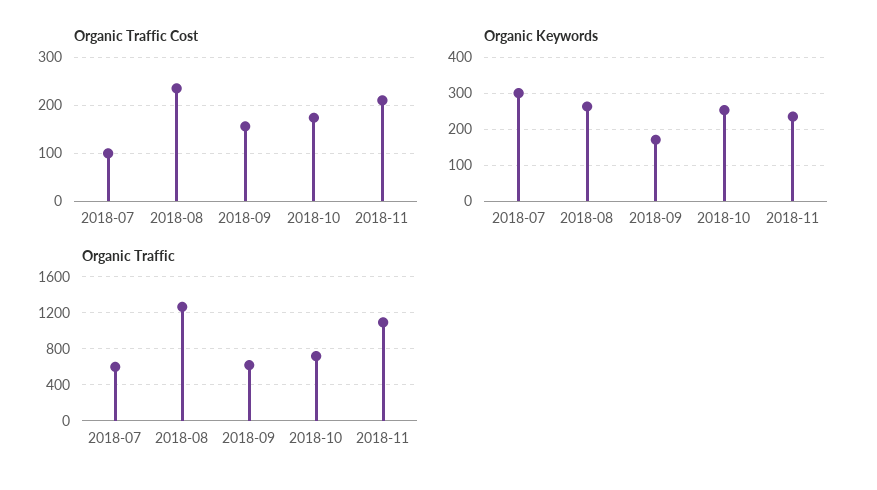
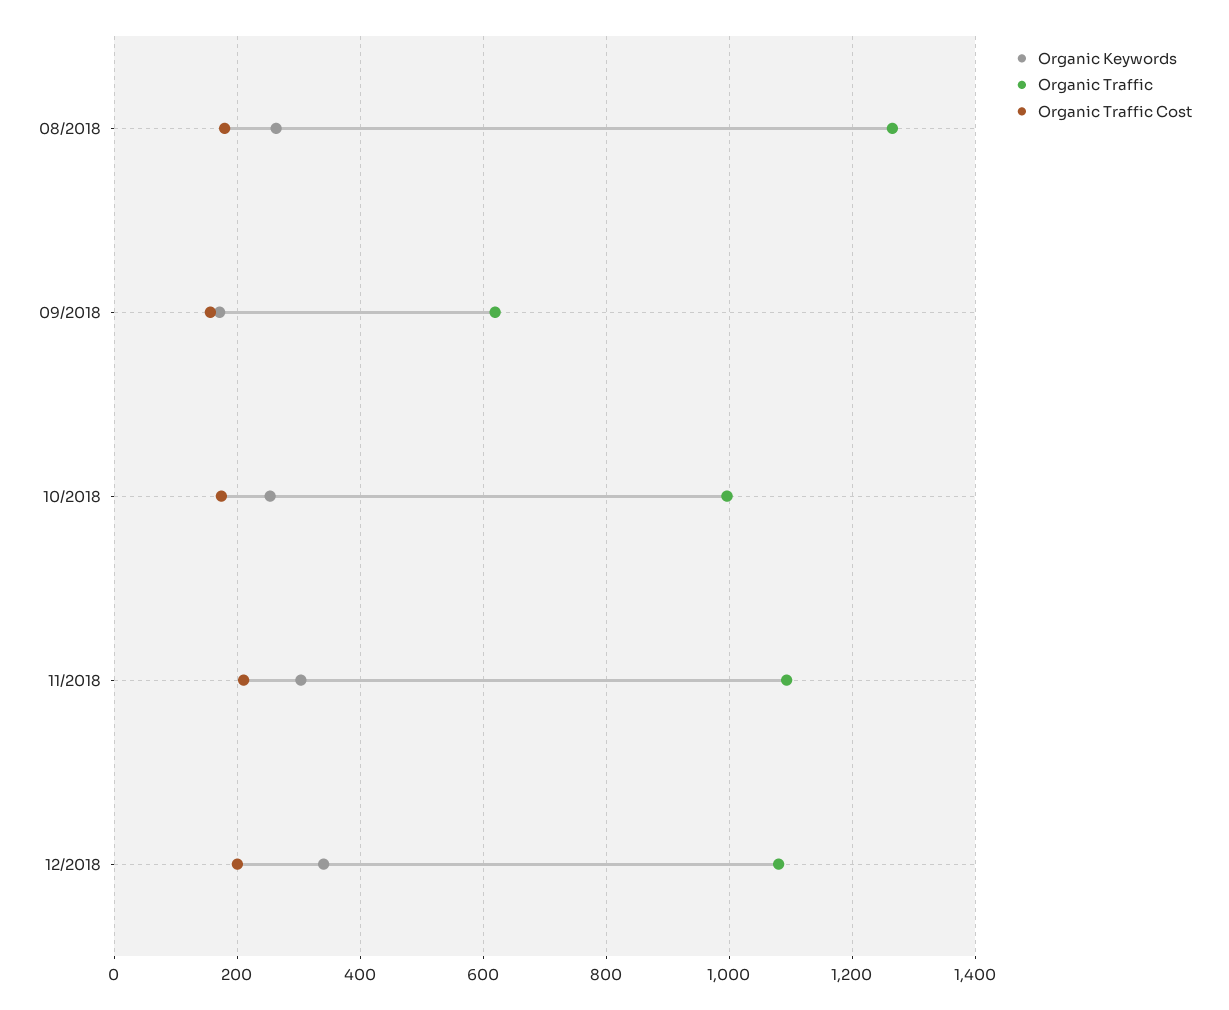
Organic Traffic Cost, 2018-07: 100 -> none
Organic Traffic Cost, 2018-08: 240 -> 180
Organic Keywords, 2018-07: 300 -> none
Organic Keywords, 2018-11: 240 -> 300
Organic Traffic, 2018-07: 600 -> none
Organic Traffic, 2018-10: 700 -> 1000
Organic Keywords, 12/2018: none -> 340
Organic Traffic, 12/2018: none -> 1080
Organic Traffic Cost, 12/2018: none -> 200

